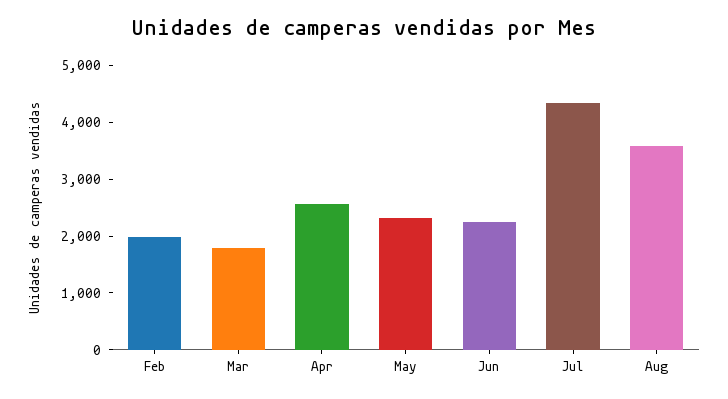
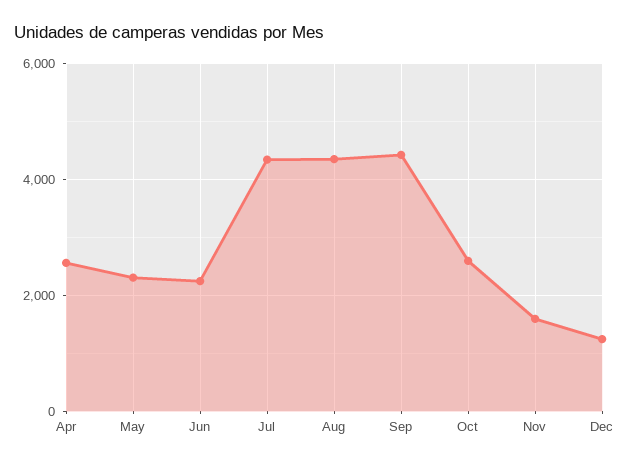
Feb: 2000 -> none
Mar: 1800 -> none
Aug: 3600 -> 4400
Sep: none -> 4400
Oct: none -> 2600
Nov: none -> 1600
Dec: none -> 1200

